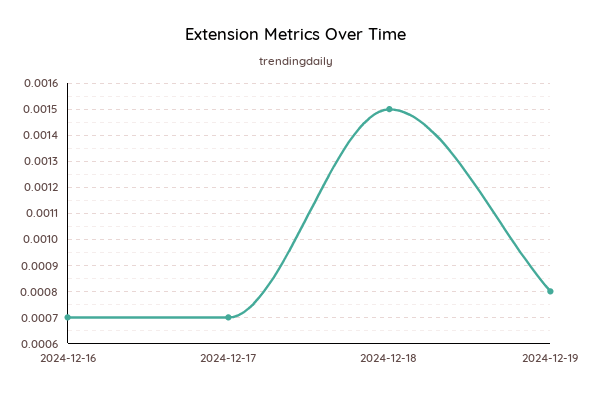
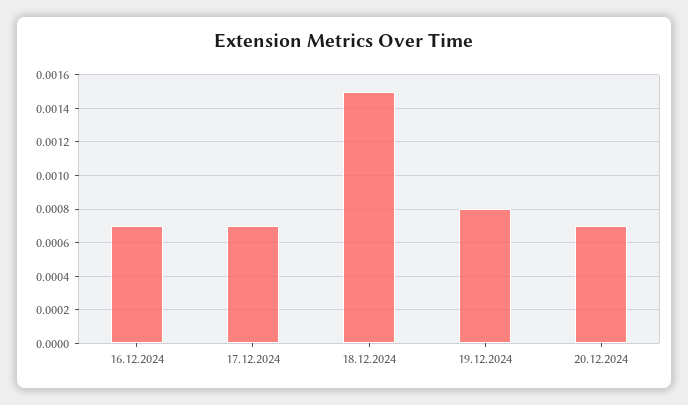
20.12.2024: none -> 0.0007

